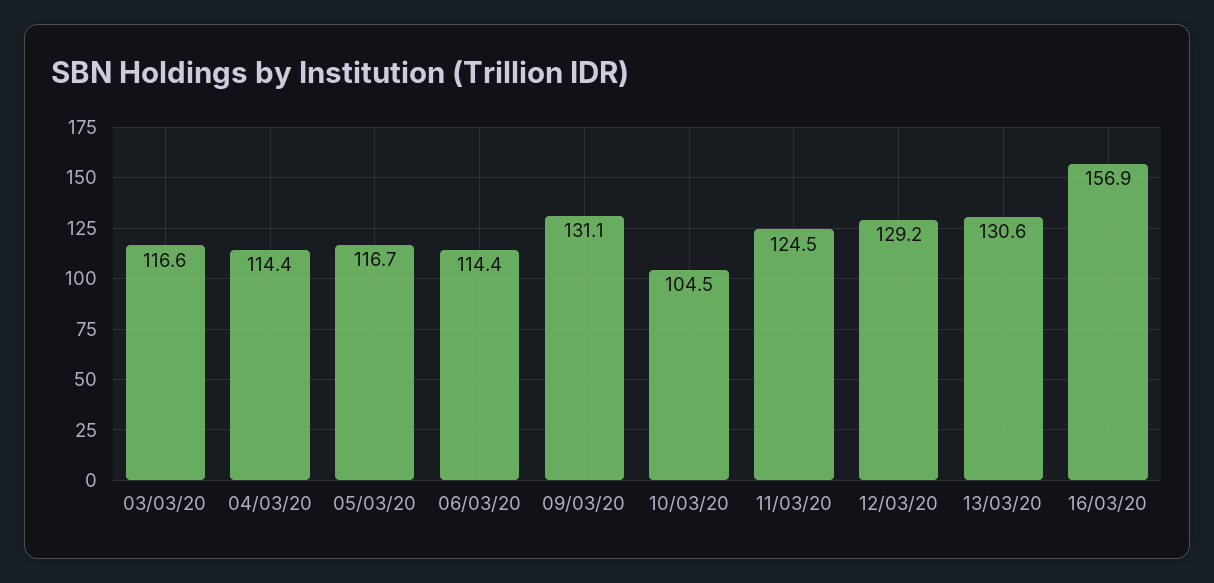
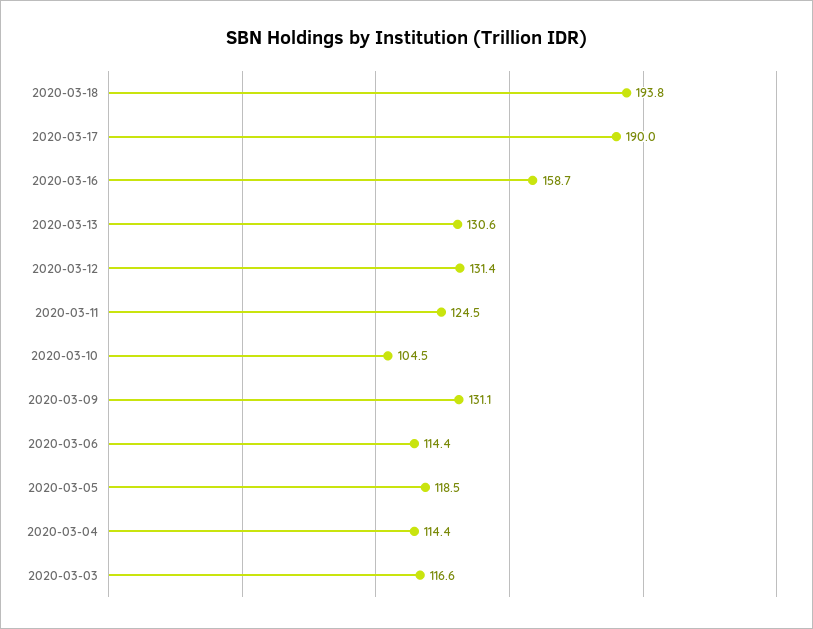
05/03/20: 116.7 -> 118.5
12/03/20: 129.2 -> 131.4
16/03/20: 156.9 -> 158.7
2020-03-18: none -> 193.8
2020-03-17: none -> 190

